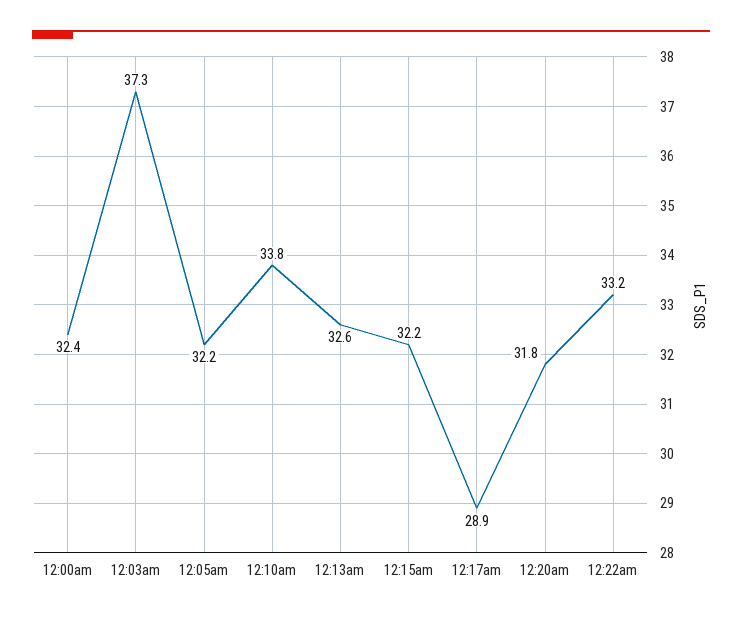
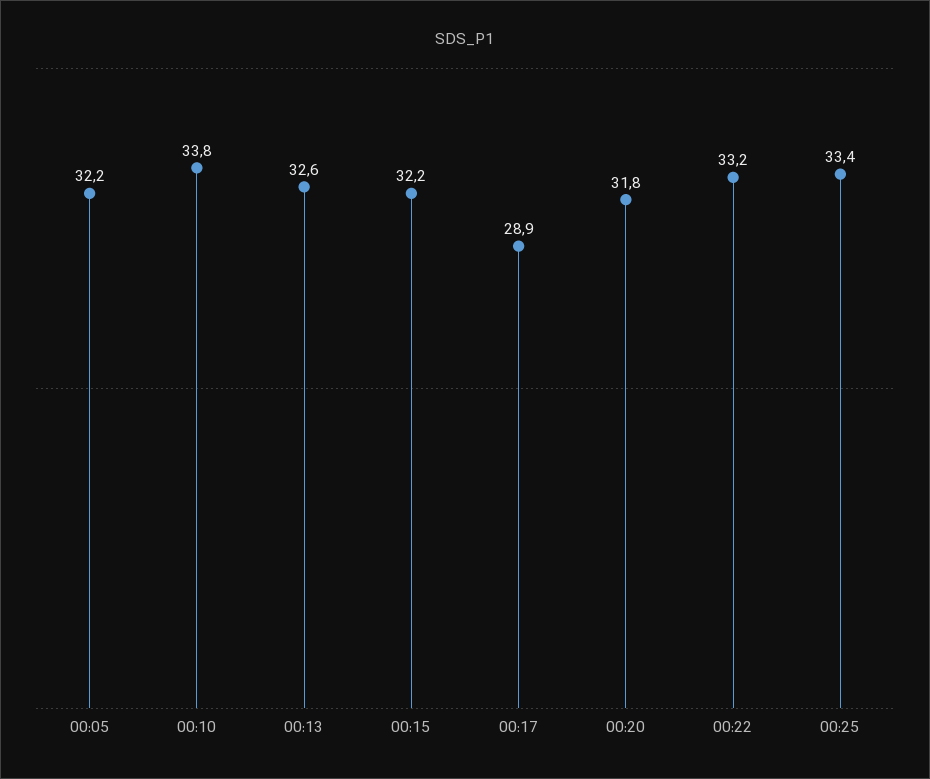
12:00am: 32.4 -> none
12:03am: 37.3 -> none
00:25: none -> 33.4

